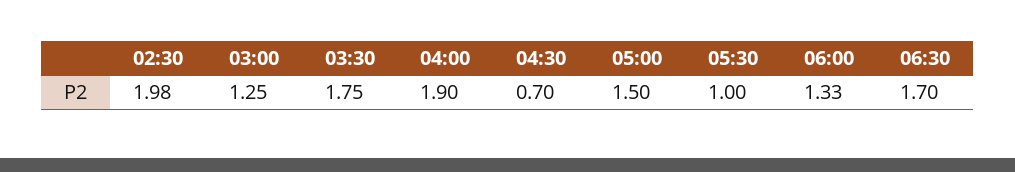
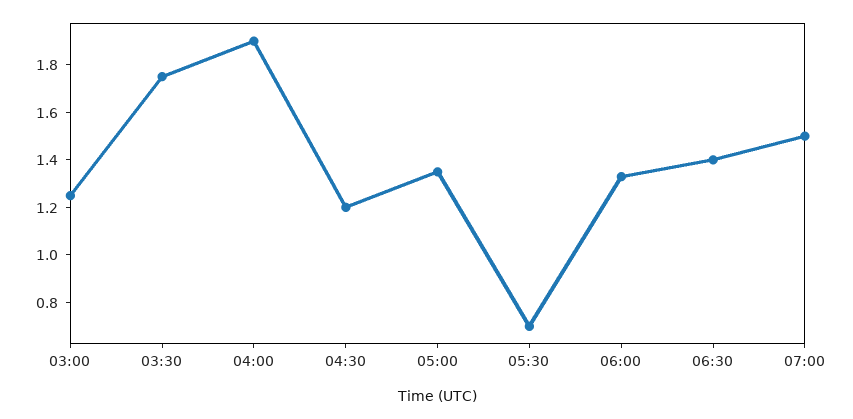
02:30: 1.98 -> none
04:30: 0.7 -> 1.2
05:00: 1.5 -> 1.35
05:30: 1 -> 0.7
06:30: 1.7 -> 1.4
07:00: none -> 1.5

